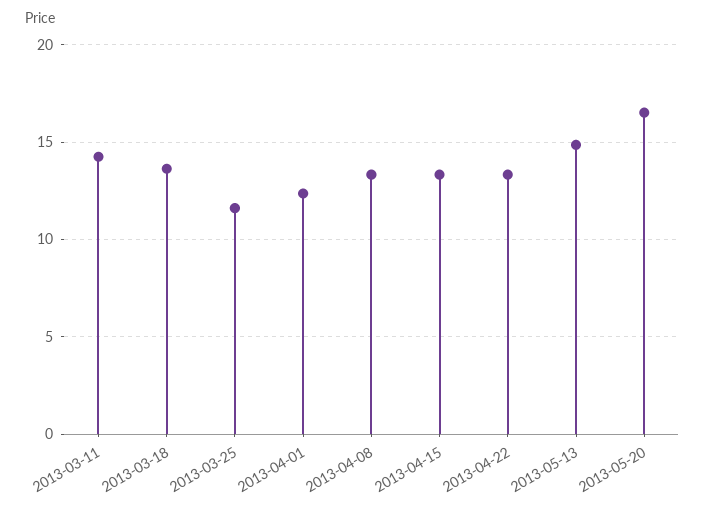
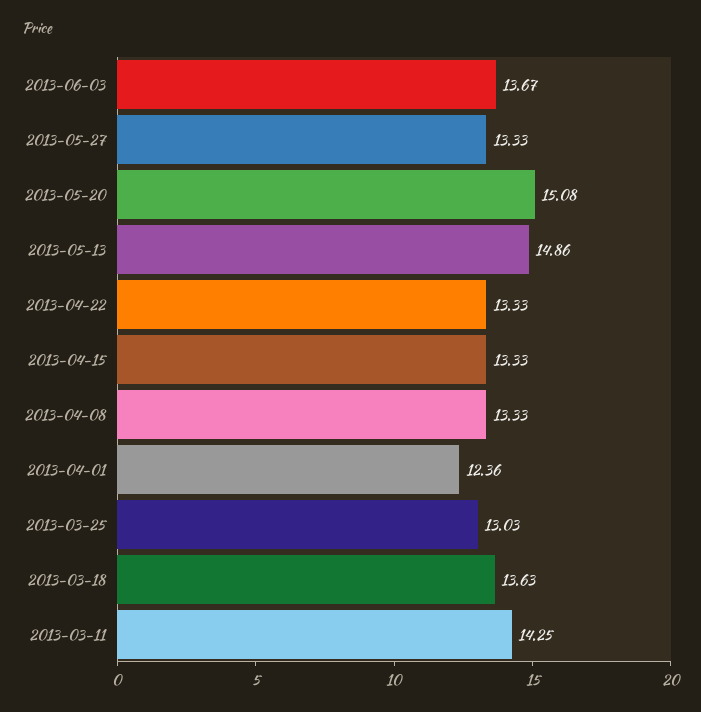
2013-03-25: 11.5 -> 13.03
2013-05-20: 16.5 -> 15.08
2013-06-03: none -> 13.67
2013-05-27: none -> 13.33

